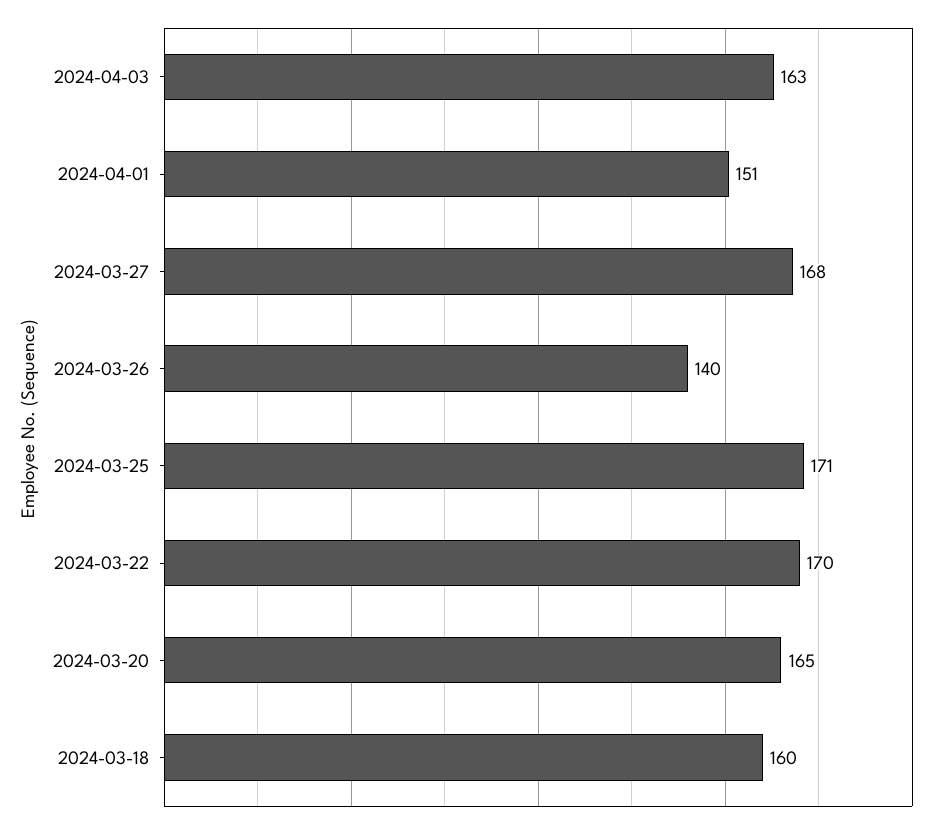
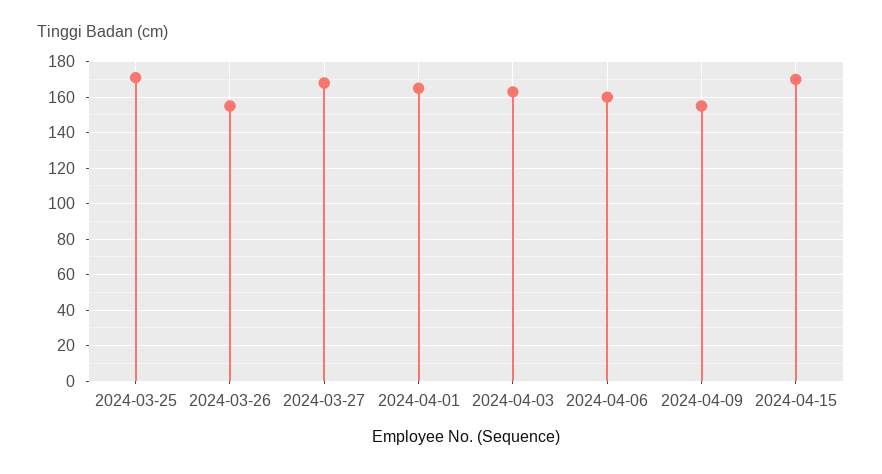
2024-04-01: 151 -> 165
2024-03-26: 140 -> 155
2024-03-22: 170 -> none
2024-03-20: 165 -> none
2024-03-18: 160 -> none
2024-04-06: none -> 160
2024-04-09: none -> 155
2024-04-15: none -> 170

